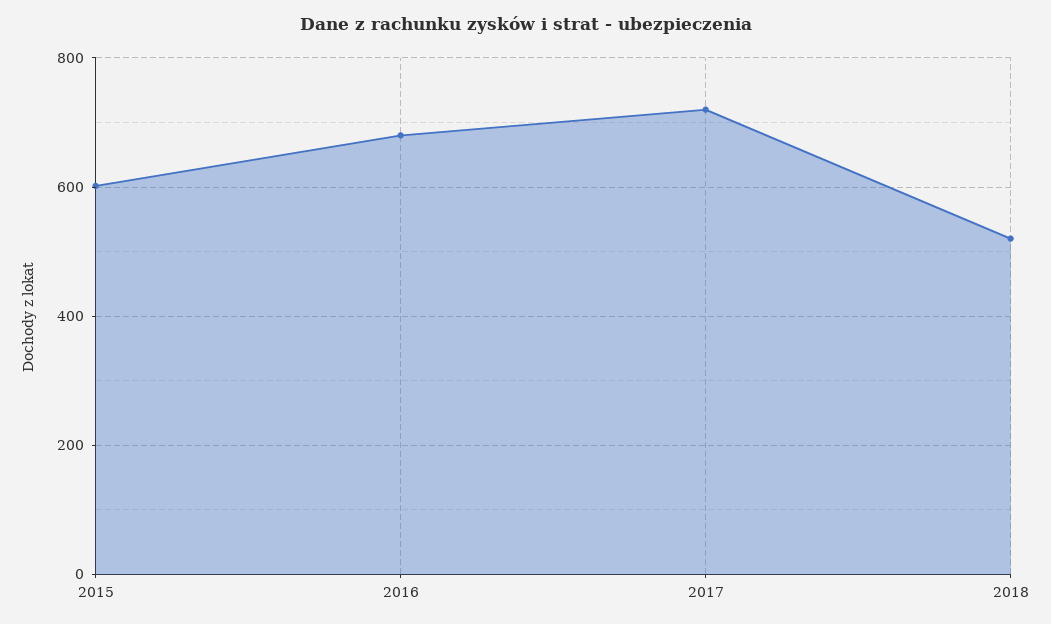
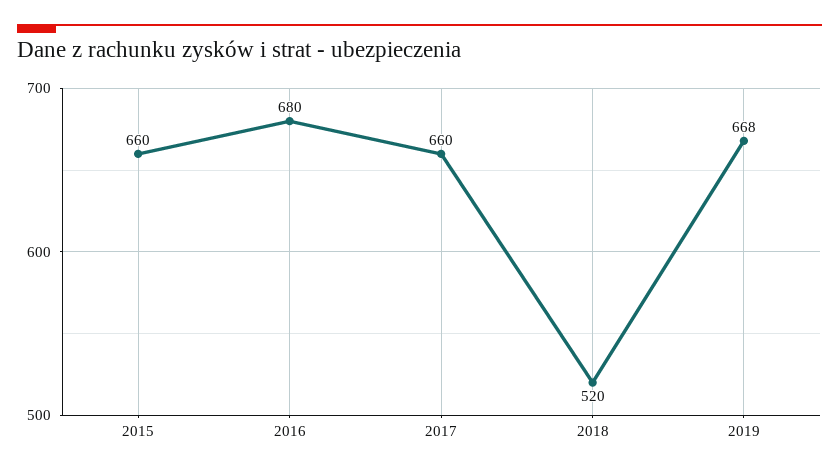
2015: 600 -> 660
2017: 720 -> 660
2019: none -> 668

